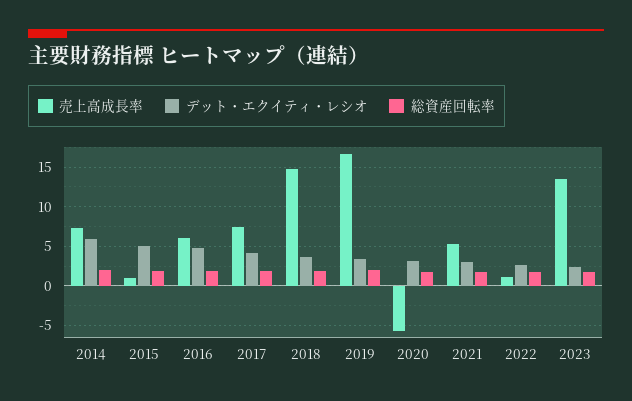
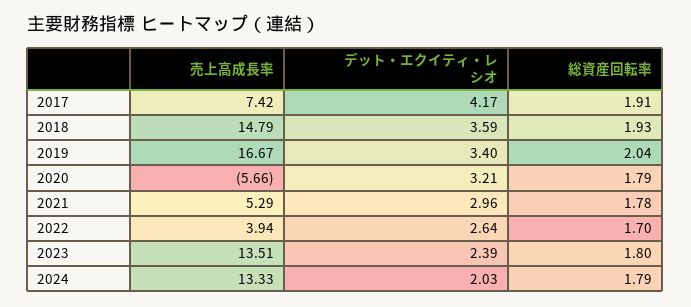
売上高成長率, 2014: 7 -> none
デット・エクイティ・レシオ, 2014: 6 -> none
総資産回転率, 2014: 2 -> none
売上高成長率, 2015: 1 -> none
デット・エクイティ・レシオ, 2015: 5 -> none
総資産回転率, 2015: 2 -> none
売上高成長率, 2016: 6 -> none
デット・エクイティ・レシオ, 2016: 5 -> none
総資産回転率, 2016: 2 -> none
売上高成長率, 2022: 1 -> 3.94
売上高成長率, 2024: none -> 13.33
デット・エクイティ・レシオ, 2024: none -> 2.03
総資産回転率, 2024: none -> 1.79

